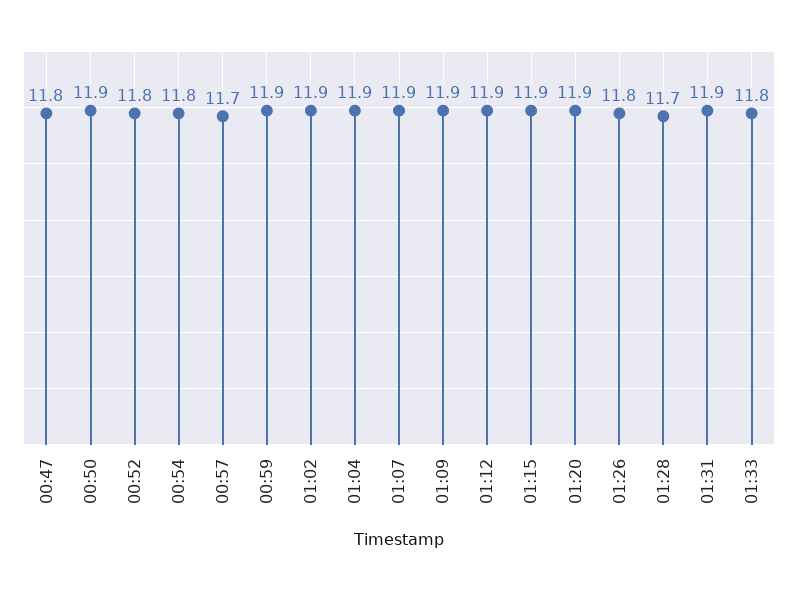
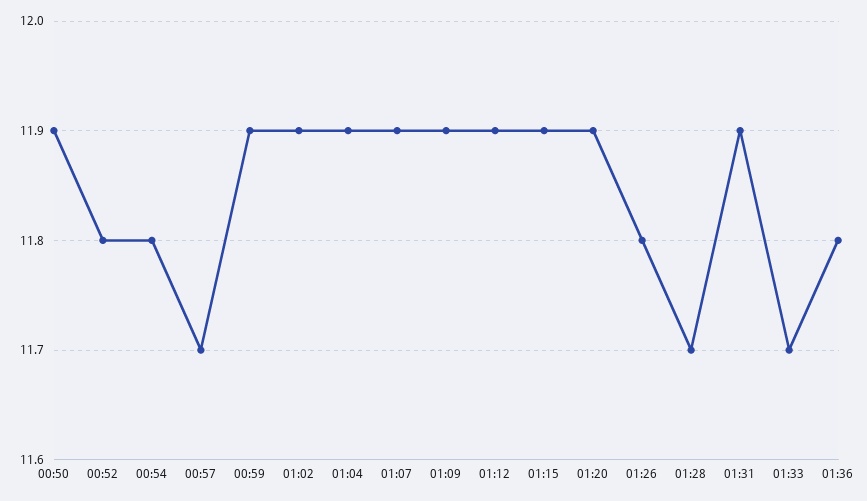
00:47: 11.8 -> none
01:33: 11.8 -> 11.7
01:36: none -> 11.8

